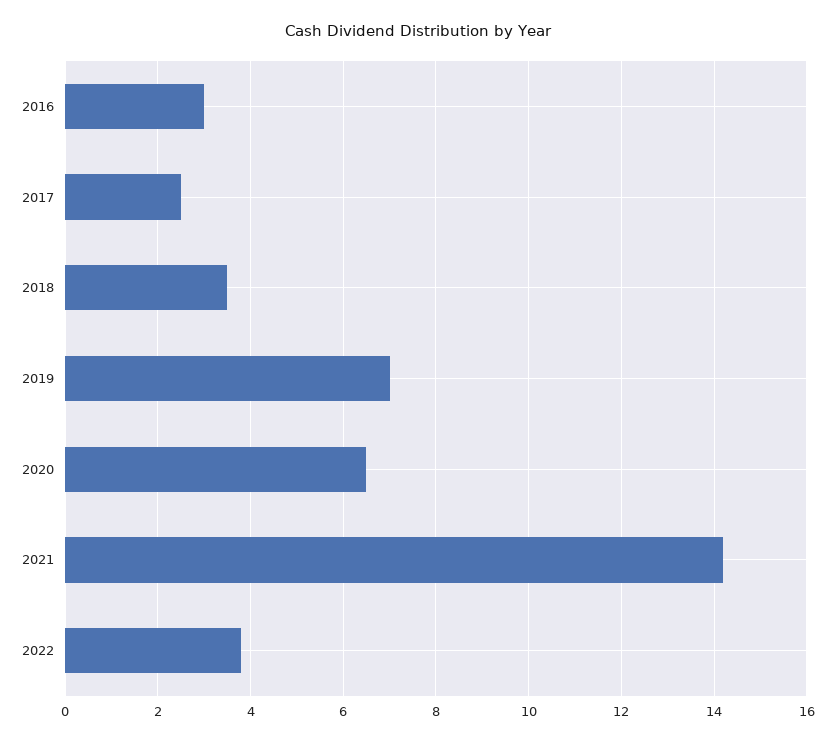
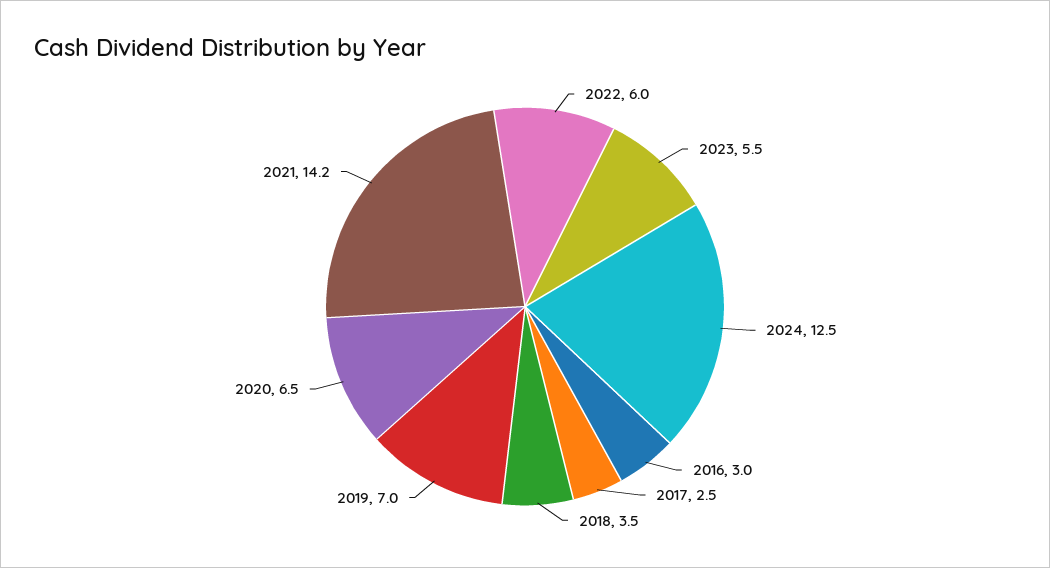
2022: 3.8 -> 6
2023: none -> 5.5
2024: none -> 12.5

